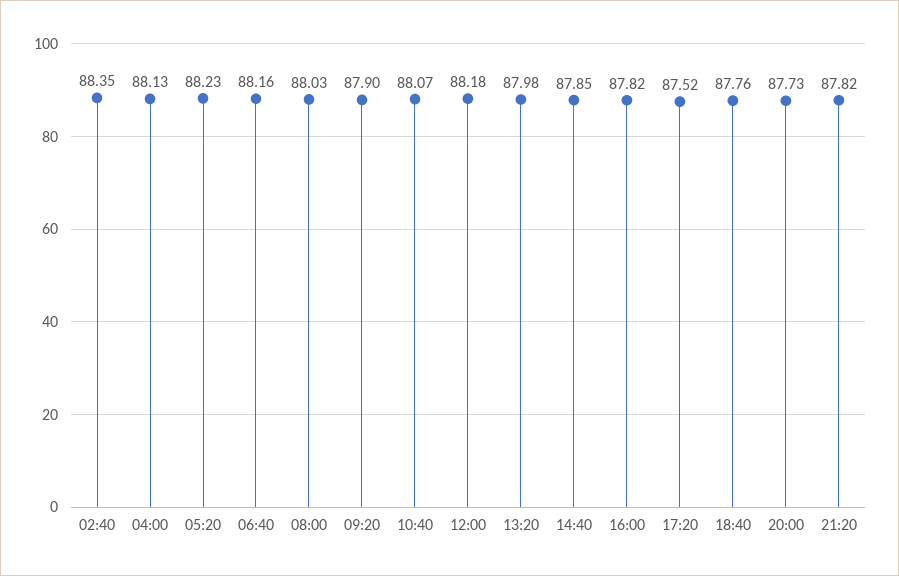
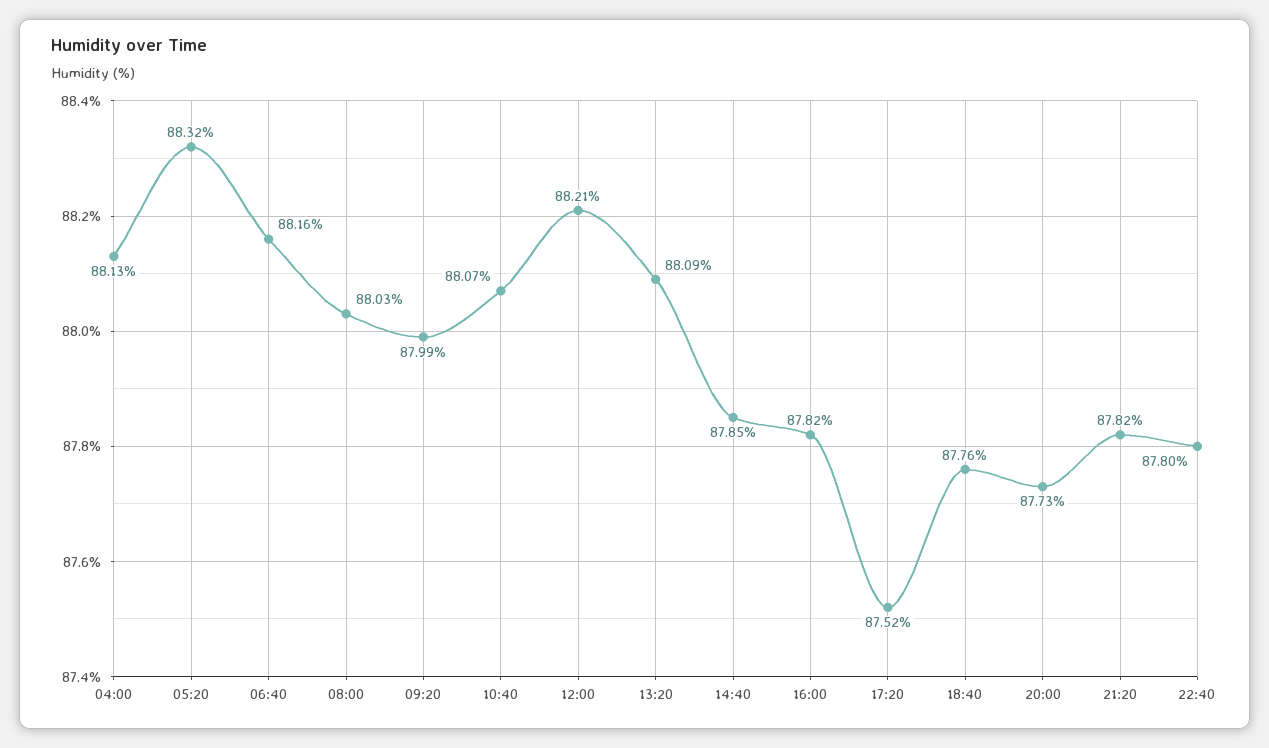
02:40: 88.35 -> none
05:20: 88.23 -> 88.32
09:20: 87.9 -> 87.99
12:00: 88.18 -> 88.21
13:20: 87.98 -> 88.09
22:40: none -> 87.8

